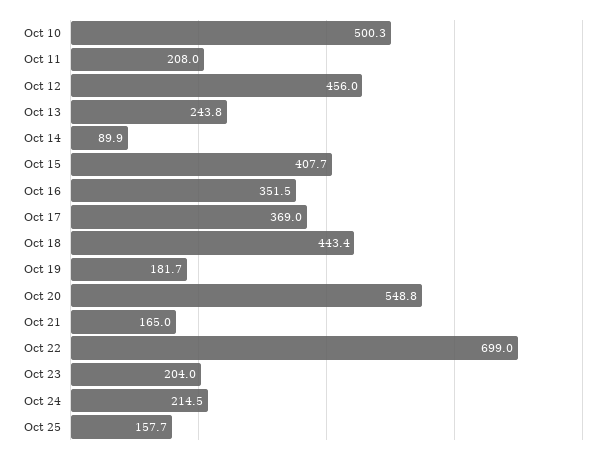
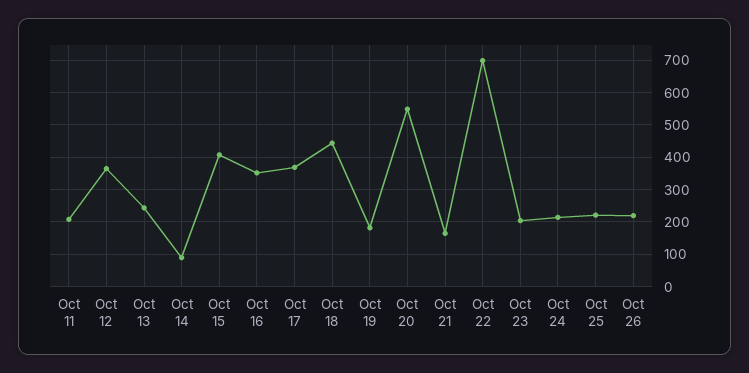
Oct 10: 500.3 -> none
Oct 12: 456 -> 360
Oct 25: 157.7 -> 220
Oct 26: none -> 220

